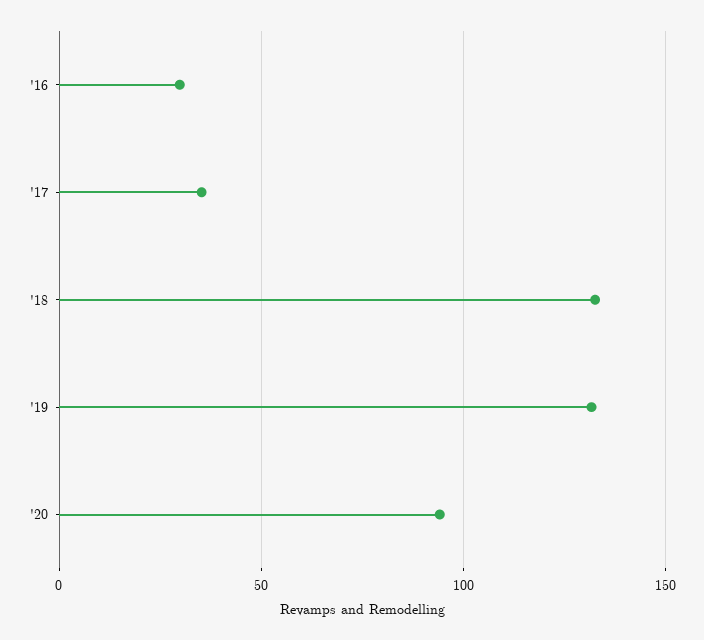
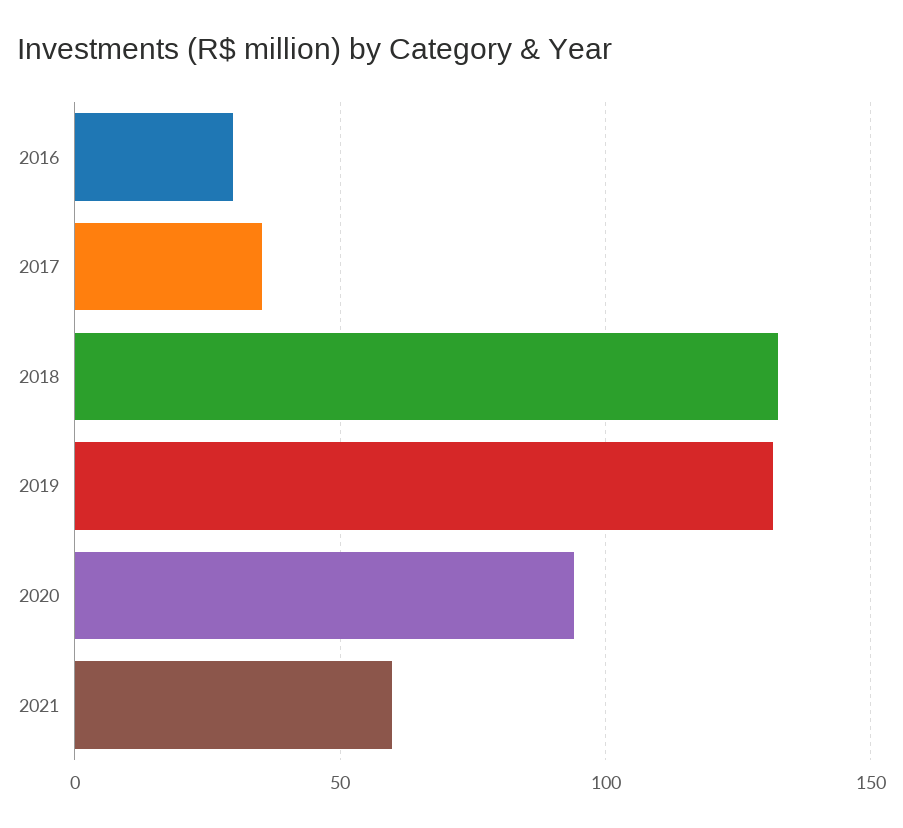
2021: none -> 60

